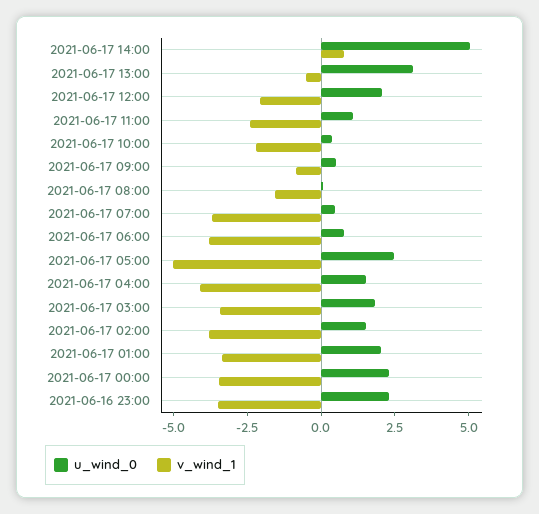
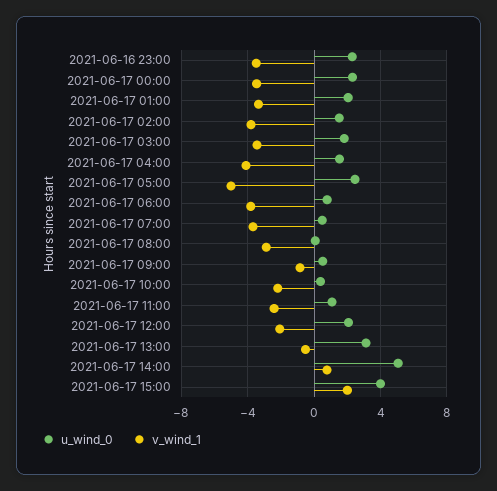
v_wind_1, 2021-06-17 08:00: -1.5 -> -3
u_wind_0, 2021-06-17 15:00: none -> 4
v_wind_1, 2021-06-17 15:00: none -> 2

